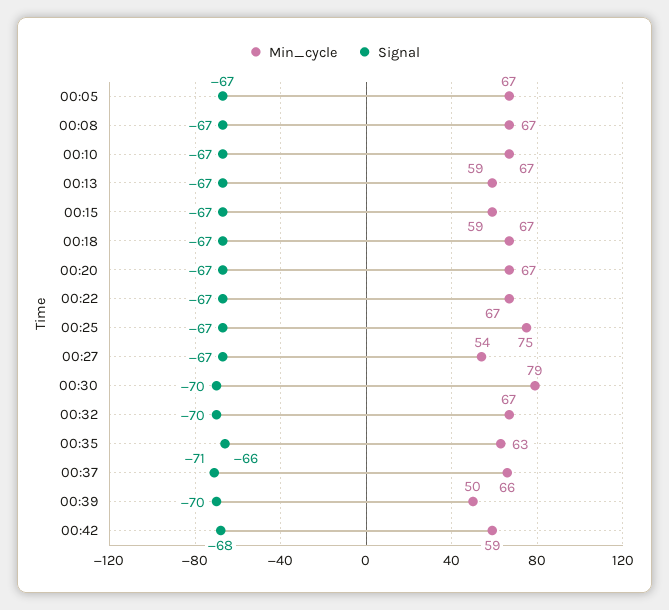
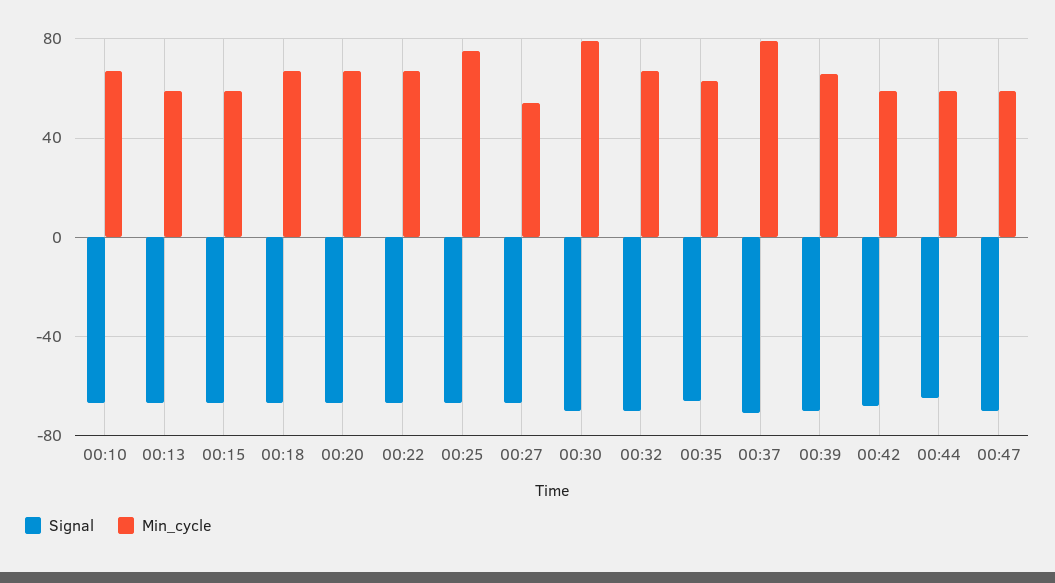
Min_cycle, 00:05: 67 -> none
Signal, 00:05: -67 -> none
Min_cycle, 00:08: 67 -> none
Signal, 00:08: -67 -> none
Min_cycle, 00:37: 66 -> 80
Min_cycle, 00:39: 50 -> 65
Signal, 00:44: none -> -65
Min_cycle, 00:44: none -> 60
Signal, 00:47: none -> -70
Min_cycle, 00:47: none -> 60

